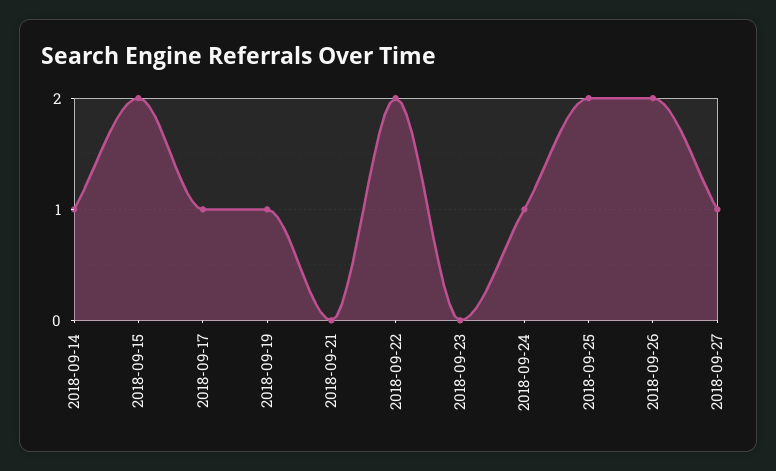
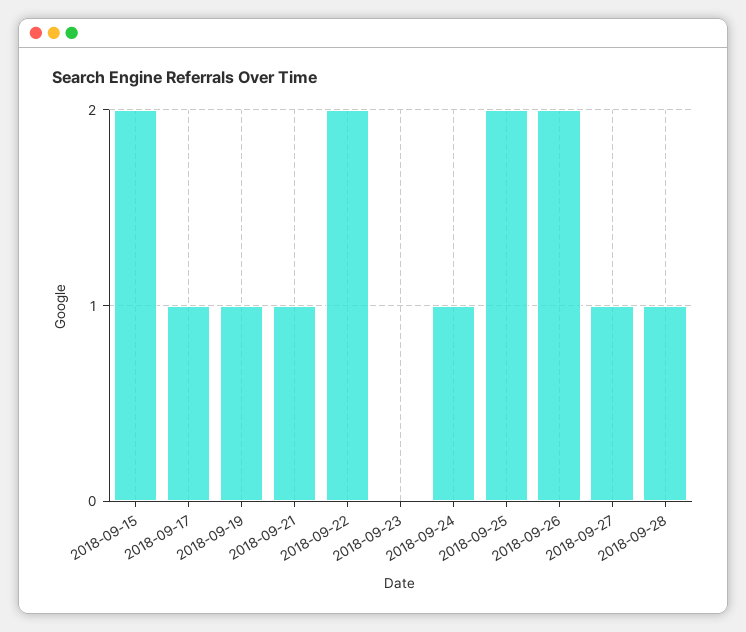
2018-09-14: 1 -> none
2018-09-21: 0 -> 1
2018-09-28: none -> 1

